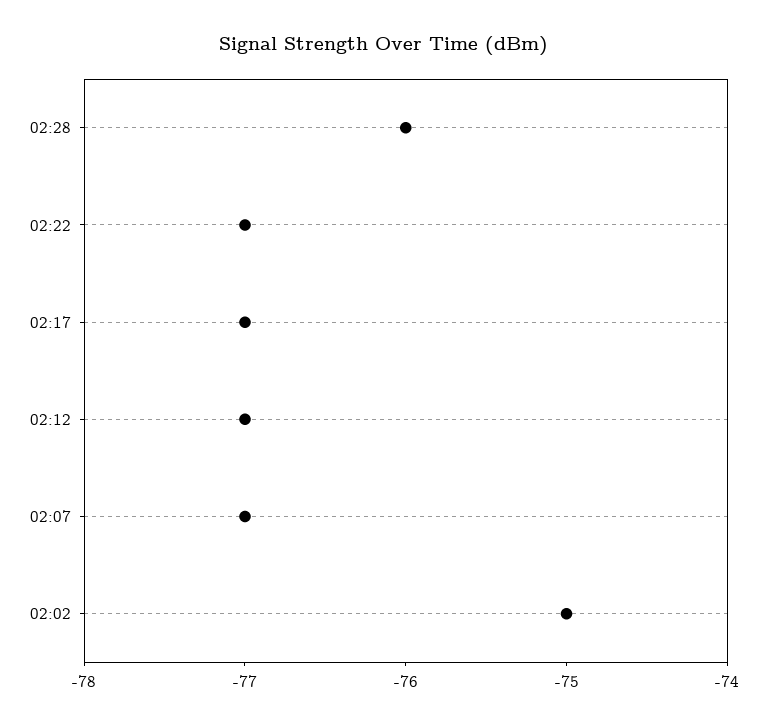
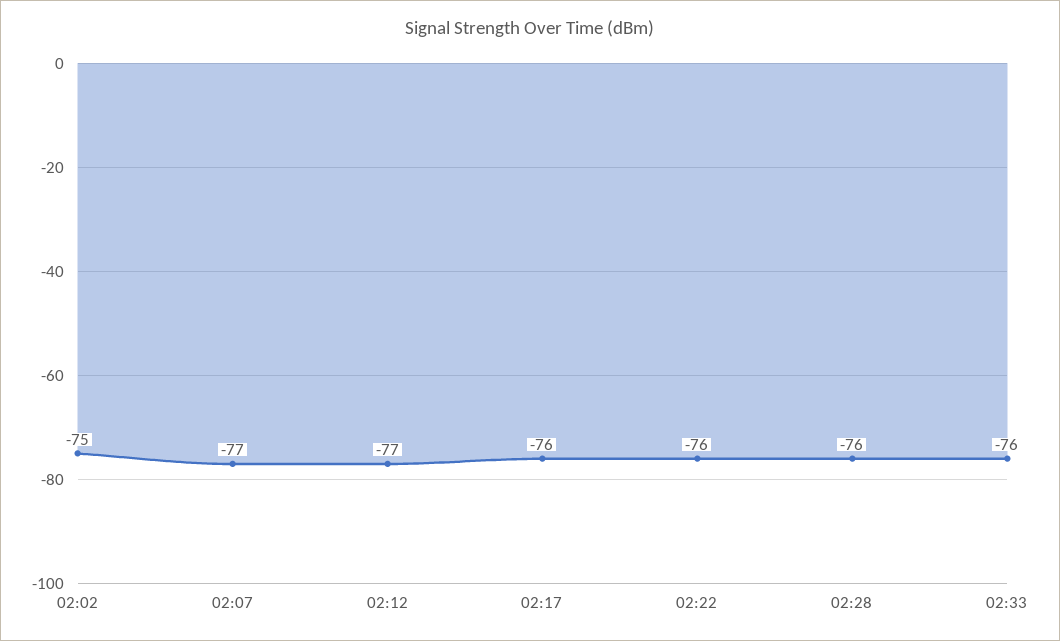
02:22: -77 -> -76
02:17: -77 -> -76
02:33: none -> -76

